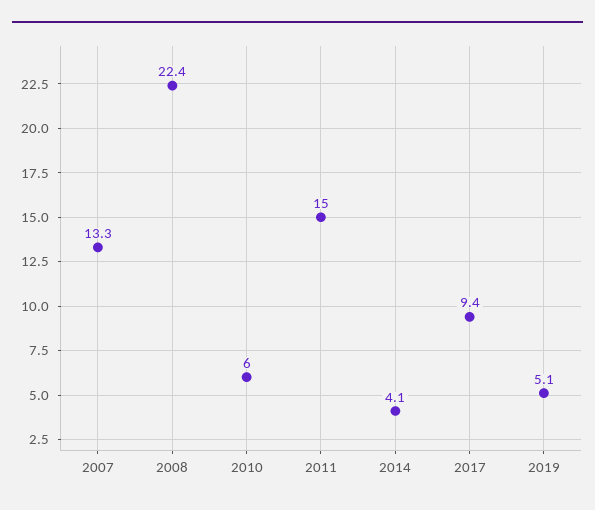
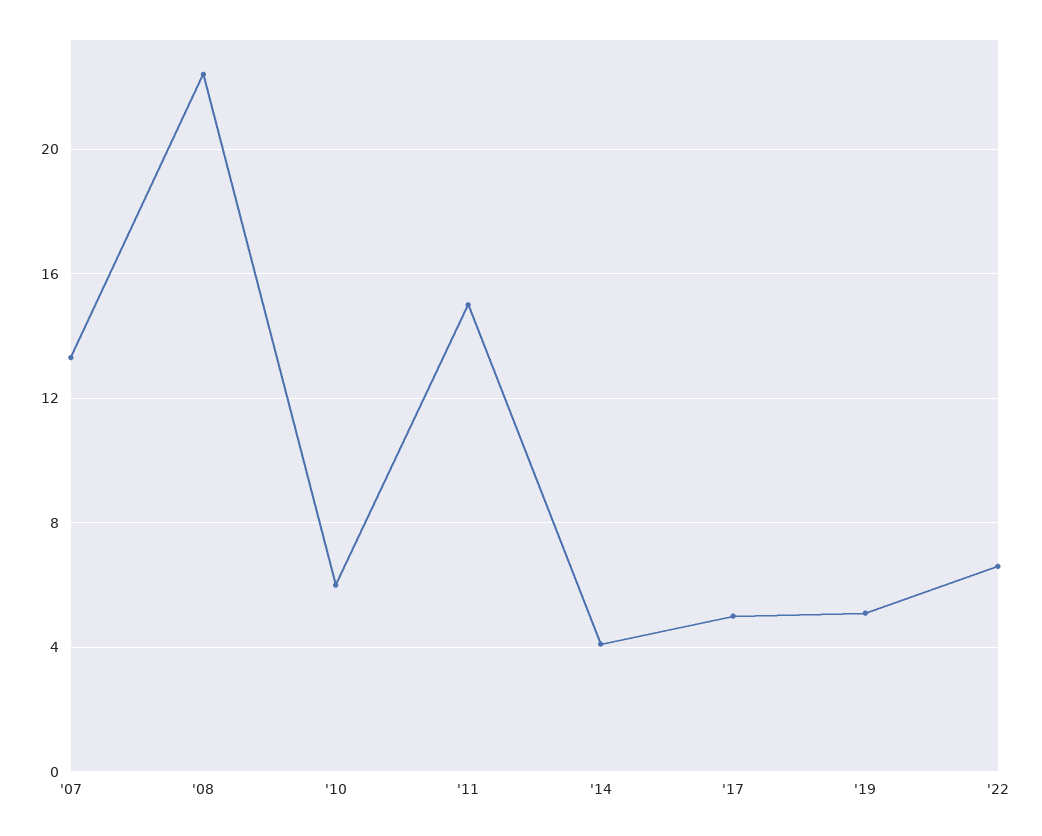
2017: 9.4 -> 5
'22: none -> 6.5

